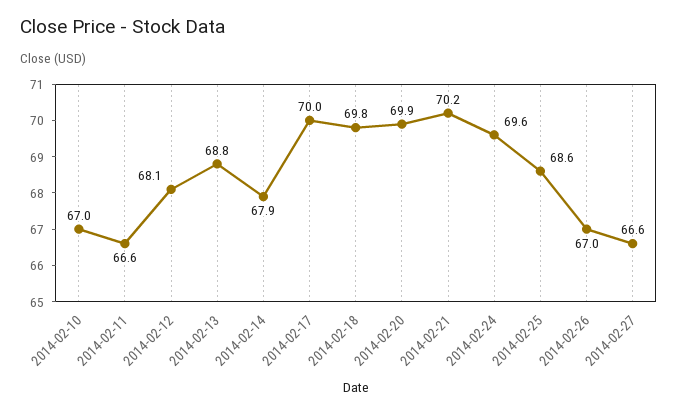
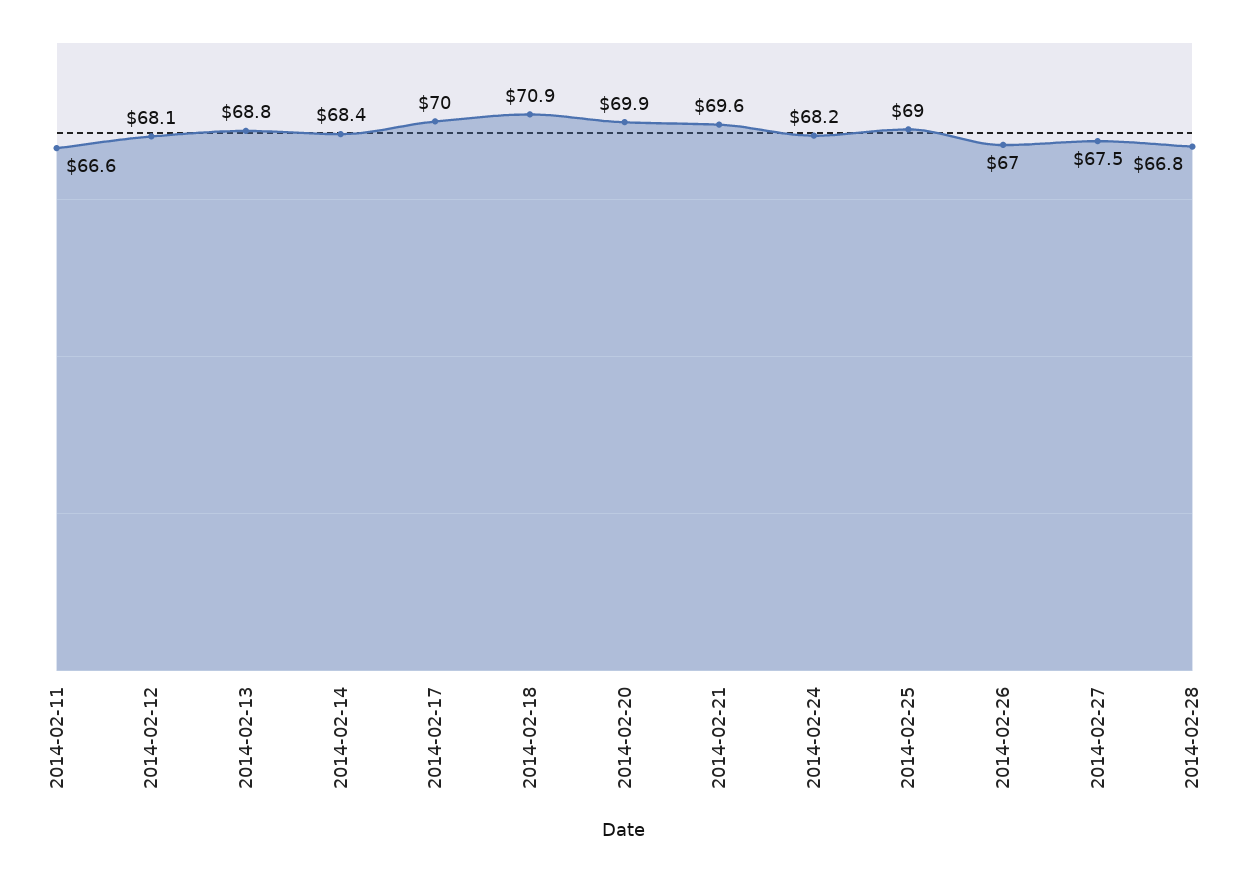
2014-02-10: 67 -> none
2014-02-14: 67.9 -> 68.4
2014-02-18: 69.8 -> 70.9
2014-02-21: 70.2 -> 69.6
2014-02-24: 69.6 -> 68.2
2014-02-25: 68.6 -> 69
2014-02-27: 66.6 -> 67.5
2014-02-28: none -> 66.8

